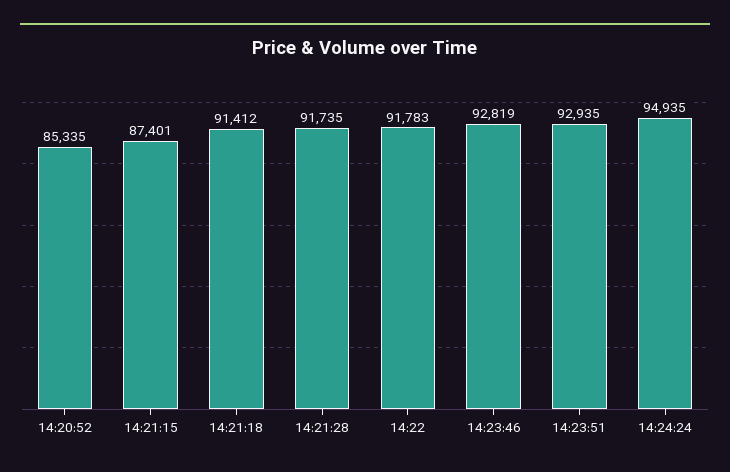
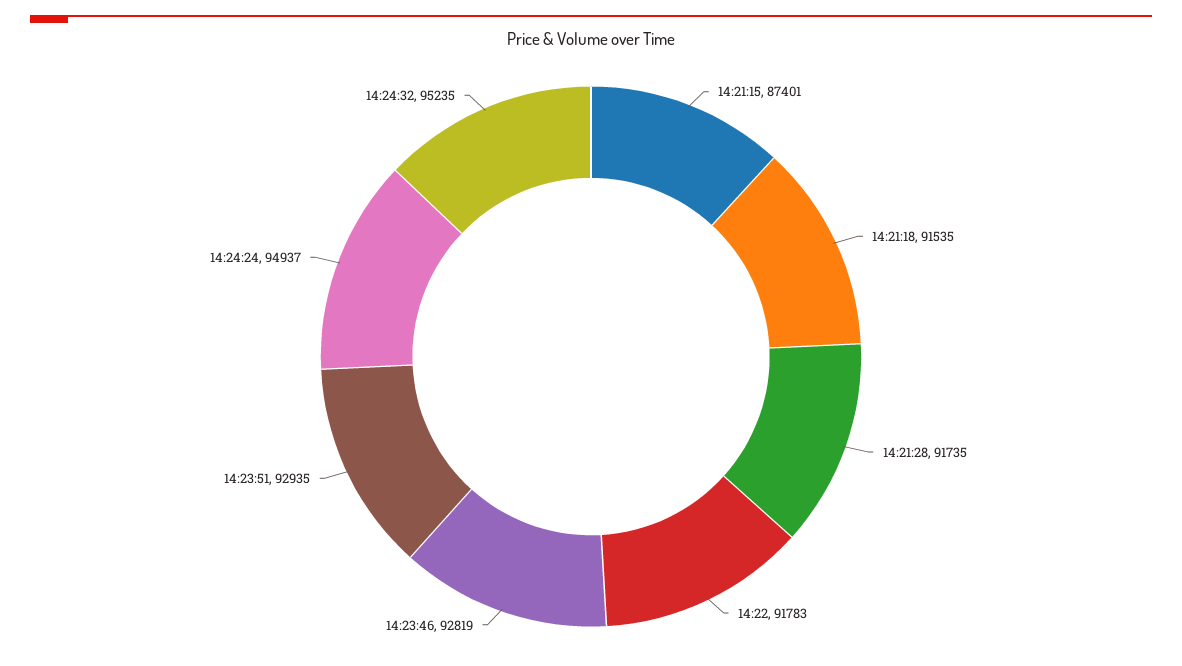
14:20:52: 85335 -> none
14:21:18: 91412 -> 91535
14:24:24: 94935 -> 94937
14:24:32: none -> 95235

